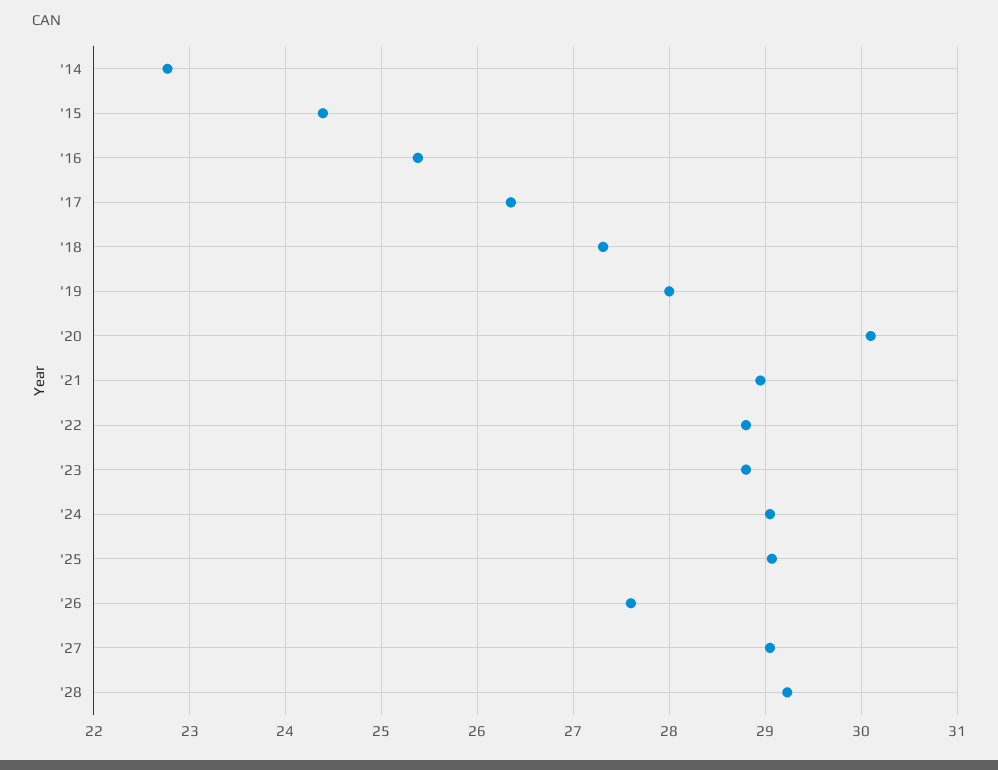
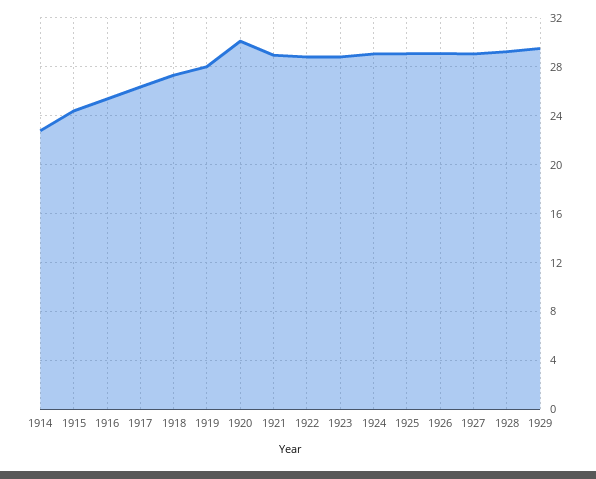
'26: 27.6 -> 29
1929: none -> 29.5

